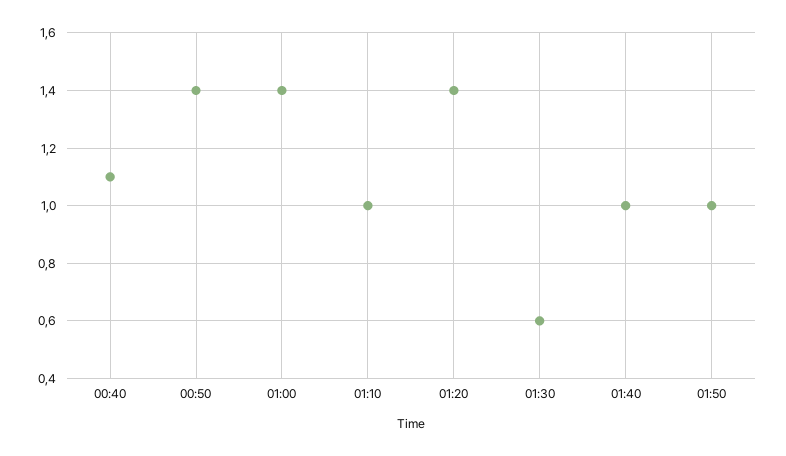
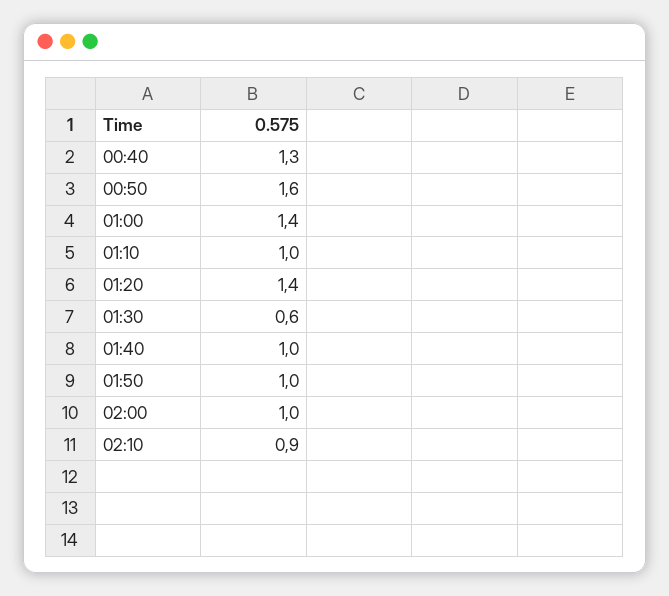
00:40: 1.1 -> 1.3
00:50: 1.4 -> 1.6
02:00: none -> 1
02:10: none -> 0.9

